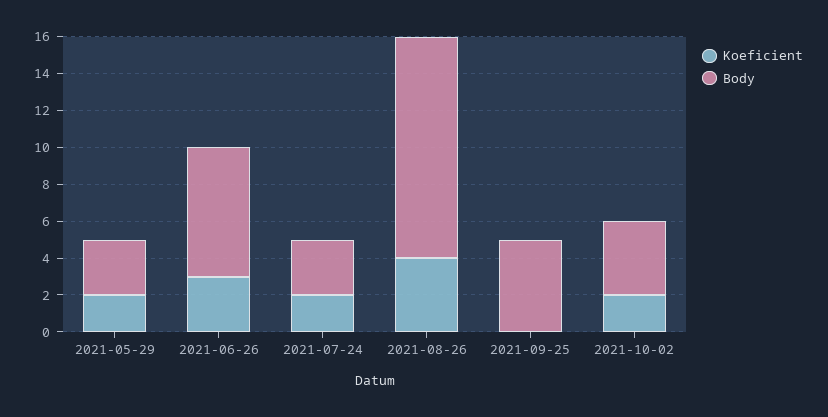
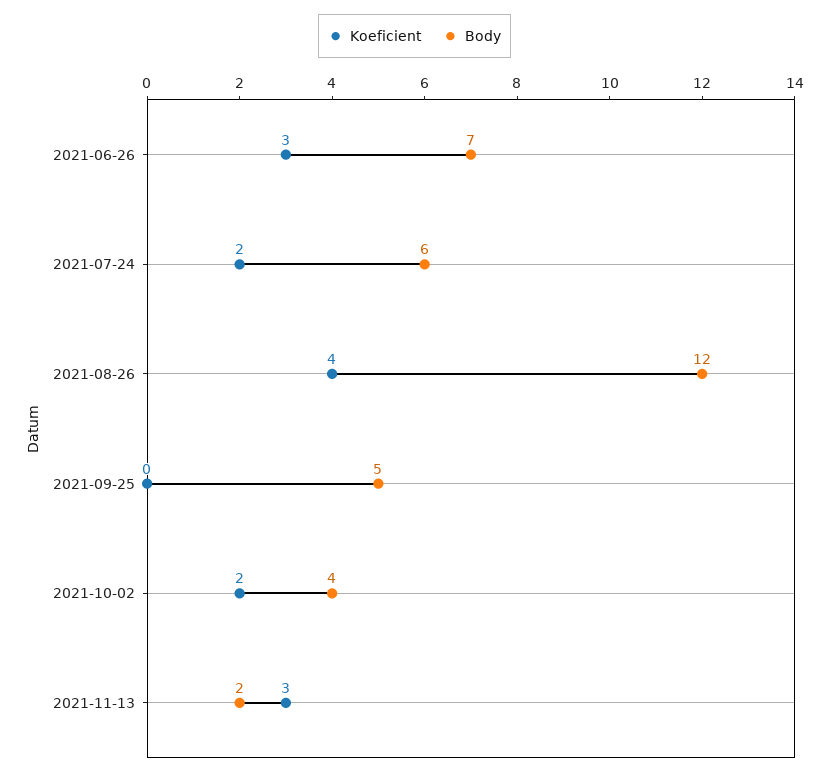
Koeficient, 2021-05-29: 2 -> none
Body, 2021-05-29: 3 -> none
Body, 2021-07-24: 3 -> 6
Koeficient, 2021-11-13: none -> 3
Body, 2021-11-13: none -> 2

